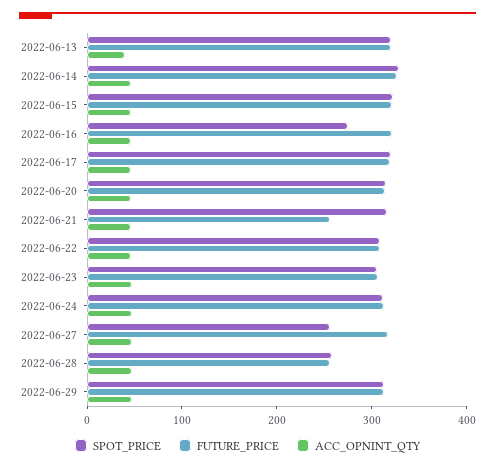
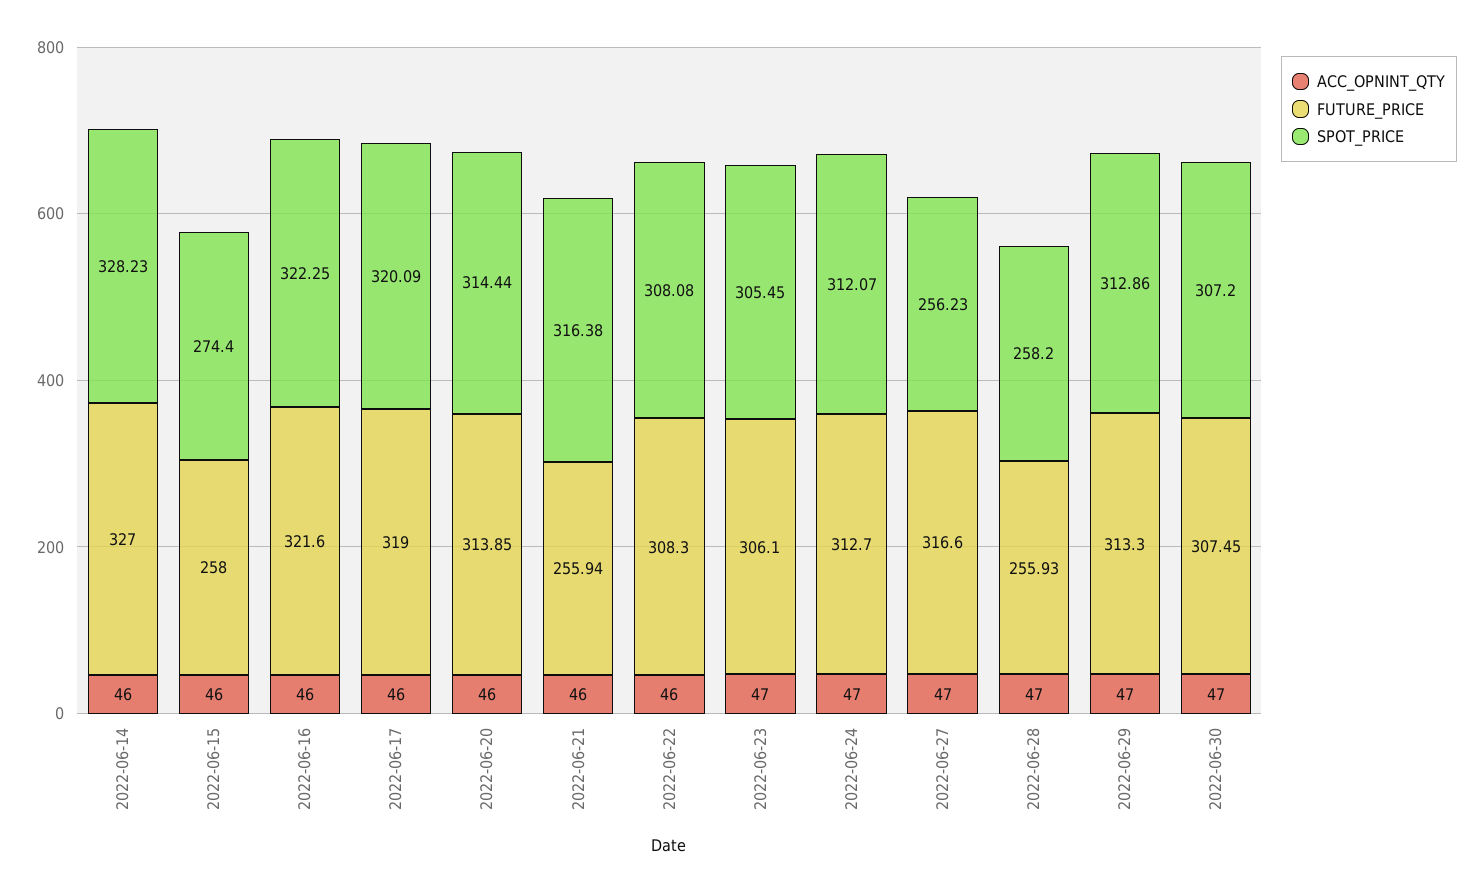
SPOT_PRICE, 2022-06-13: 320 -> none
FUTURE_PRICE, 2022-06-13: 320 -> none
ACC_OPNINT_QTY, 2022-06-13: 40 -> none
SPOT_PRICE, 2022-06-15: 320 -> 274.4
FUTURE_PRICE, 2022-06-15: 320 -> 258
SPOT_PRICE, 2022-06-16: 280 -> 322.25
ACC_OPNINT_QTY, 2022-06-30: none -> 47
FUTURE_PRICE, 2022-06-30: none -> 307.45
SPOT_PRICE, 2022-06-30: none -> 307.2

